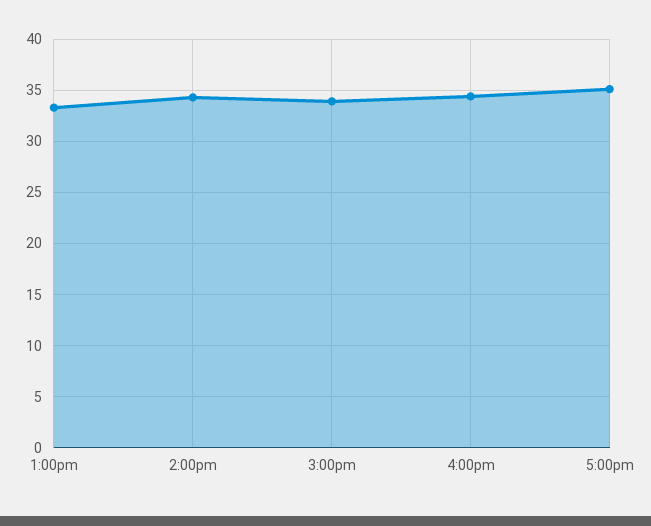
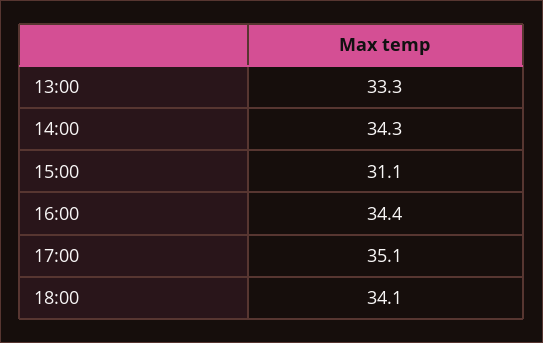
3:00pm: 34 -> 31.1
18:00: none -> 34.1

